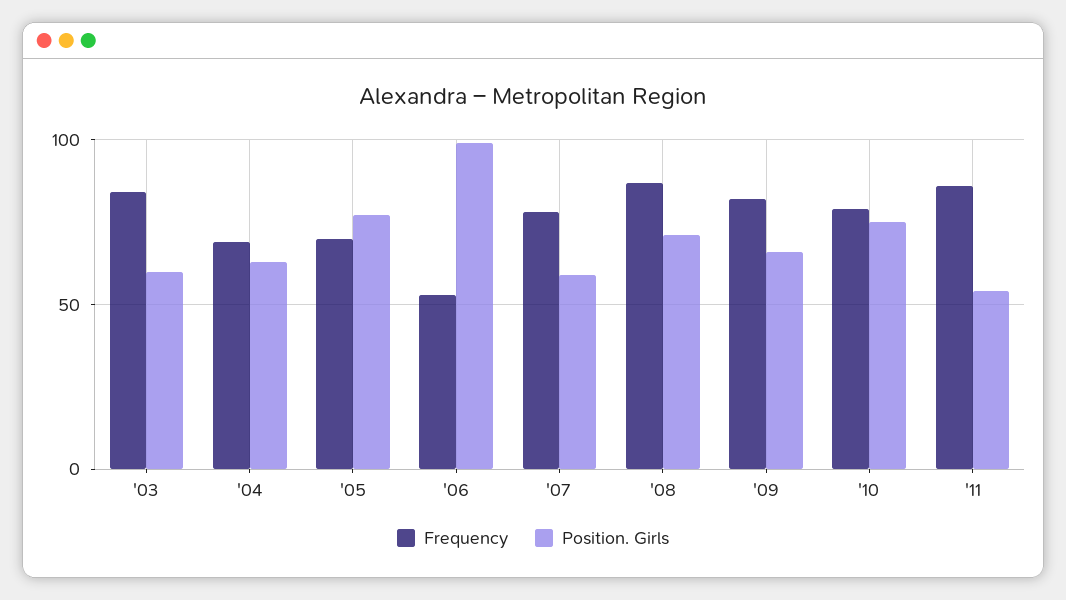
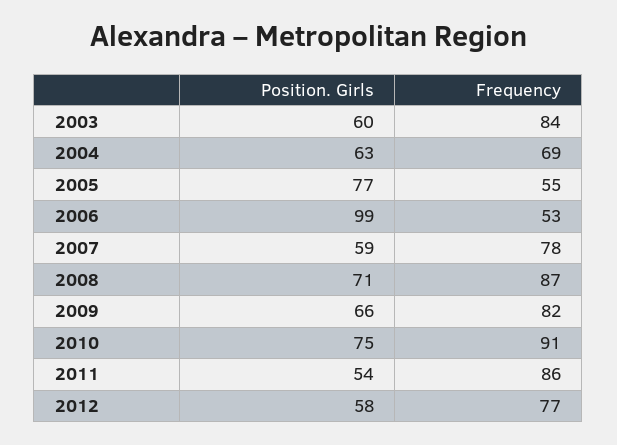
Frequency, '05: 70 -> 55
Frequency, '10: 80 -> 91
Position. Girls, 2012: none -> 58
Frequency, 2012: none -> 77

